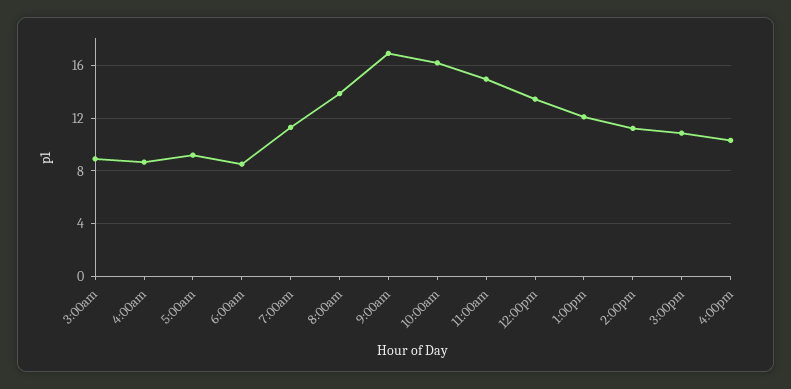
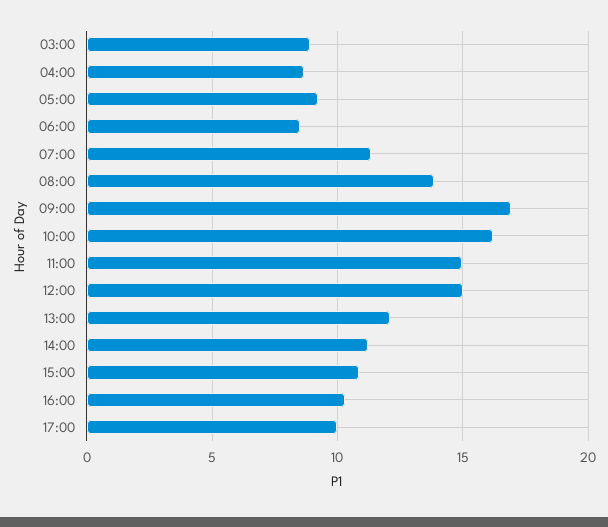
12:00pm: 13.5 -> 15
17:00: none -> 10

